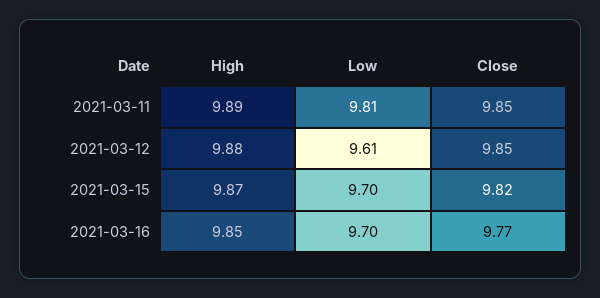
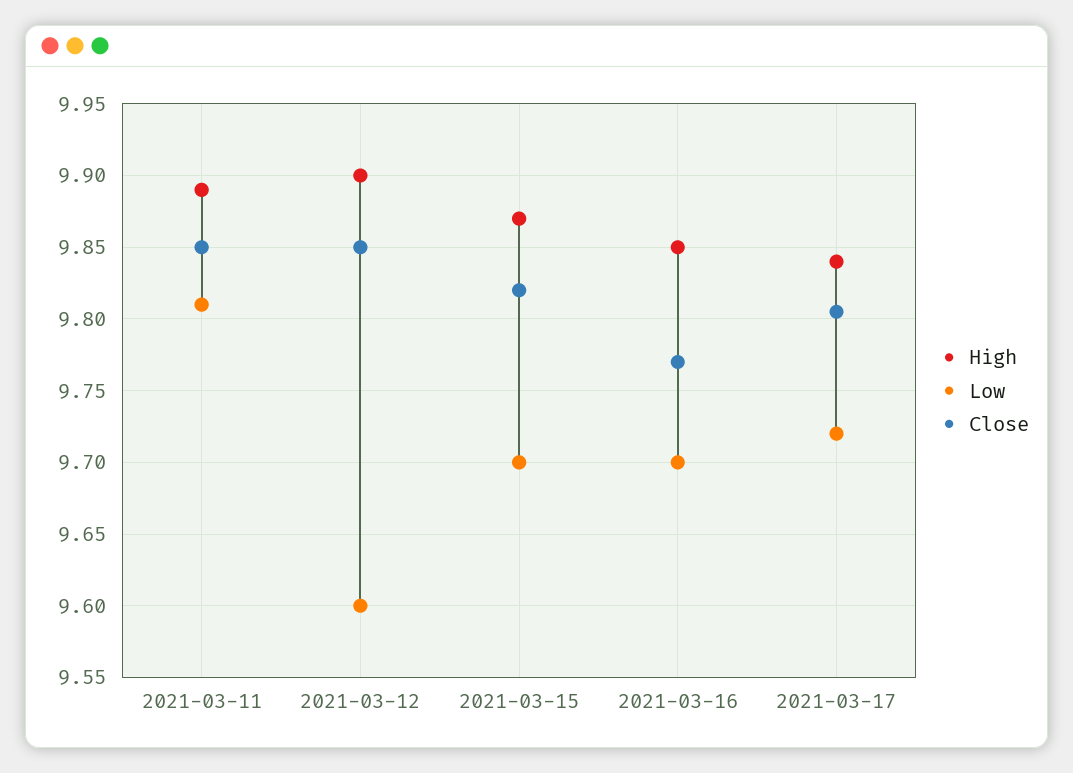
High, 2021-03-12: 9.88 -> 9.9
Low, 2021-03-12: 9.61 -> 9.6
High, 2021-03-17: none -> 9.84
Low, 2021-03-17: none -> 9.72
Close, 2021-03-17: none -> 9.805

